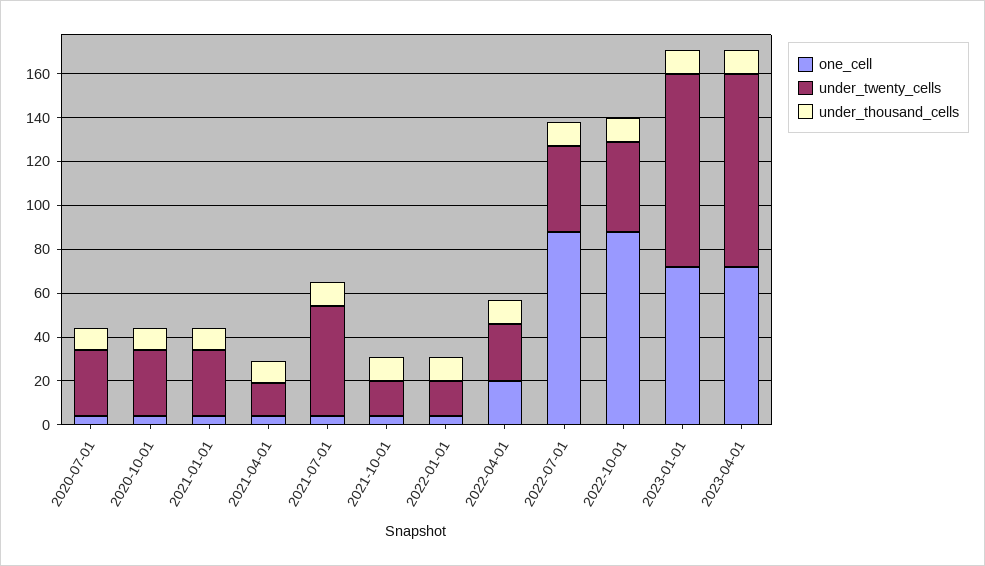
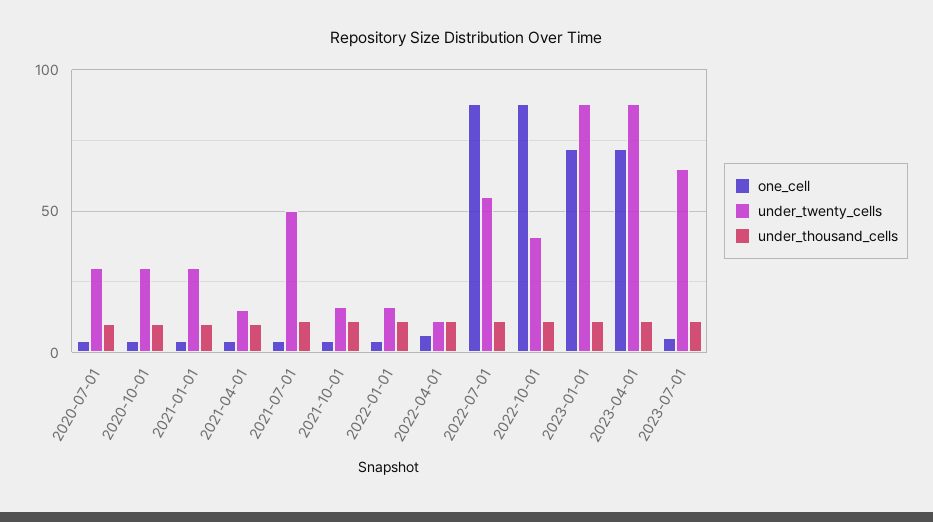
one_cell, 2022-04-01: 20 -> 5
under_twenty_cells, 2022-04-01: 25 -> 10
under_twenty_cells, 2022-07-01: 40 -> 55
one_cell, 2023-07-01: none -> 5
under_twenty_cells, 2023-07-01: none -> 65
under_thousand_cells, 2023-07-01: none -> 10

